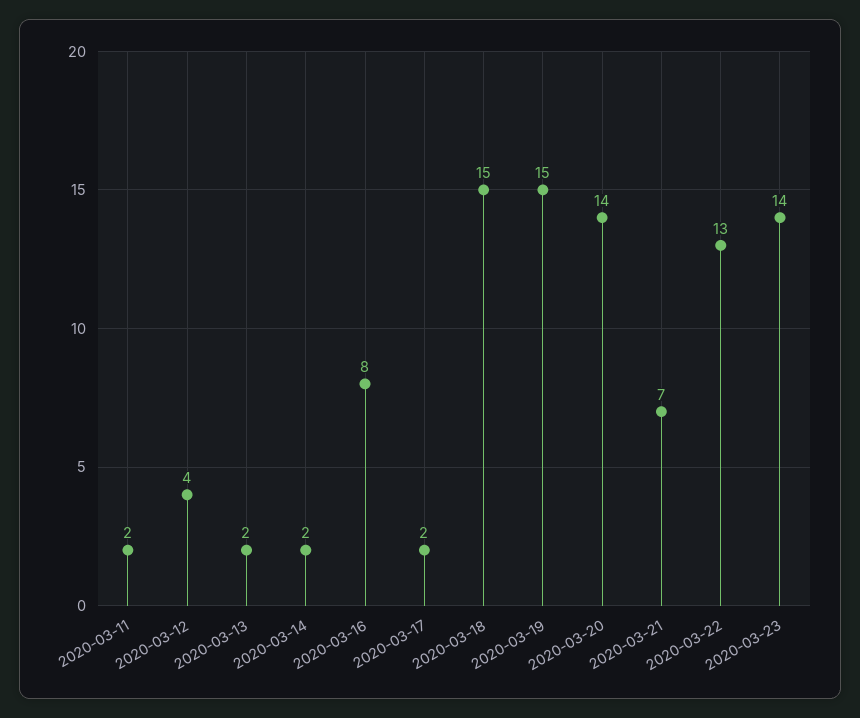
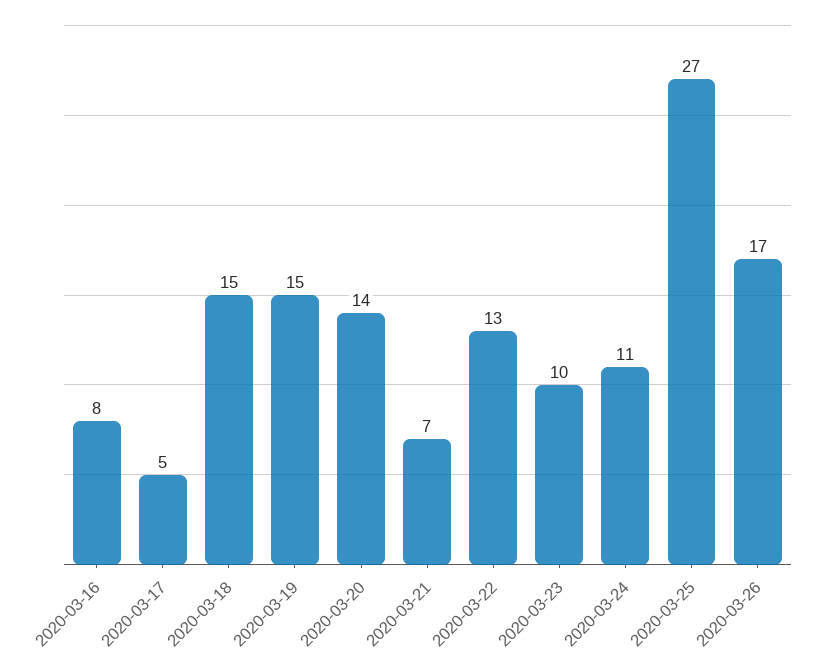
2020-03-11: 2 -> none
2020-03-12: 4 -> none
2020-03-13: 2 -> none
2020-03-14: 2 -> none
2020-03-17: 2 -> 5
2020-03-23: 14 -> 10
2020-03-24: none -> 11
2020-03-25: none -> 27
2020-03-26: none -> 17

